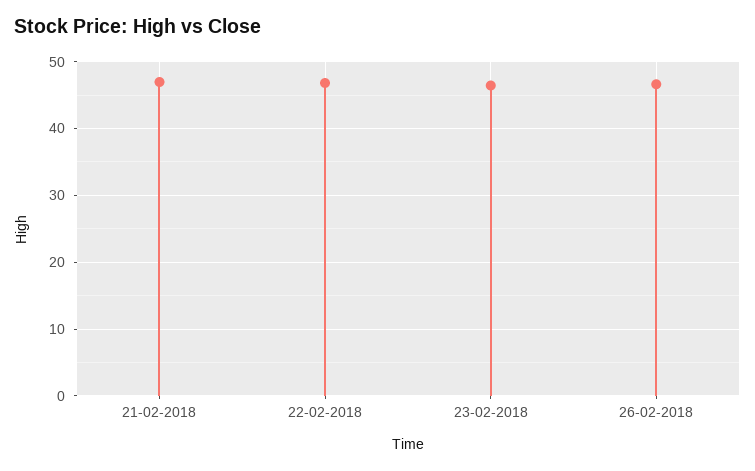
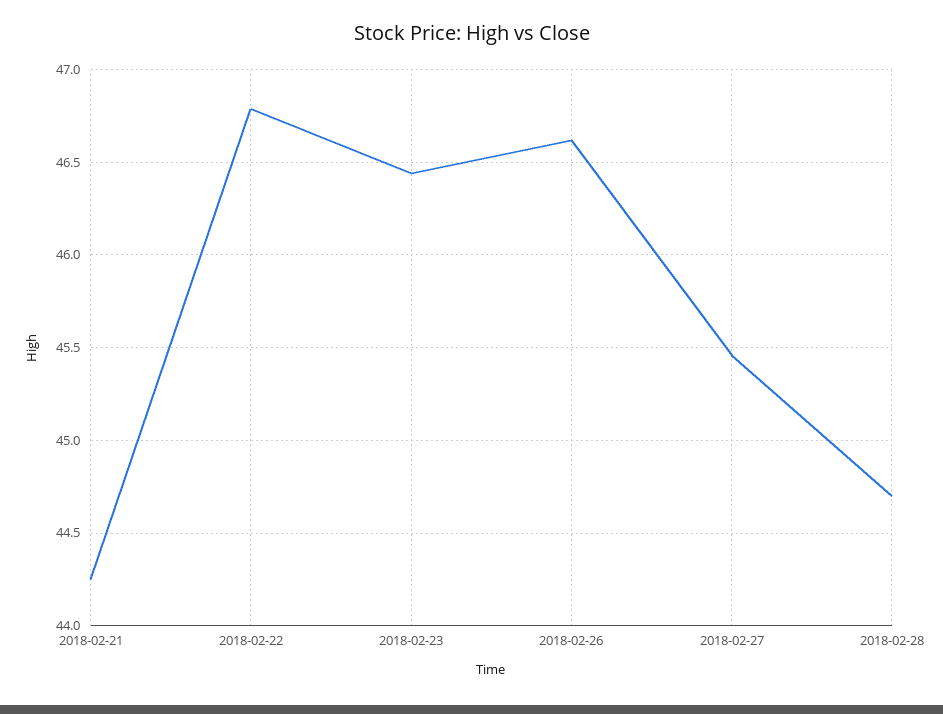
21-02-2018: 47 -> 44.25
2018-02-27: none -> 45.45
2018-02-28: none -> 44.7

